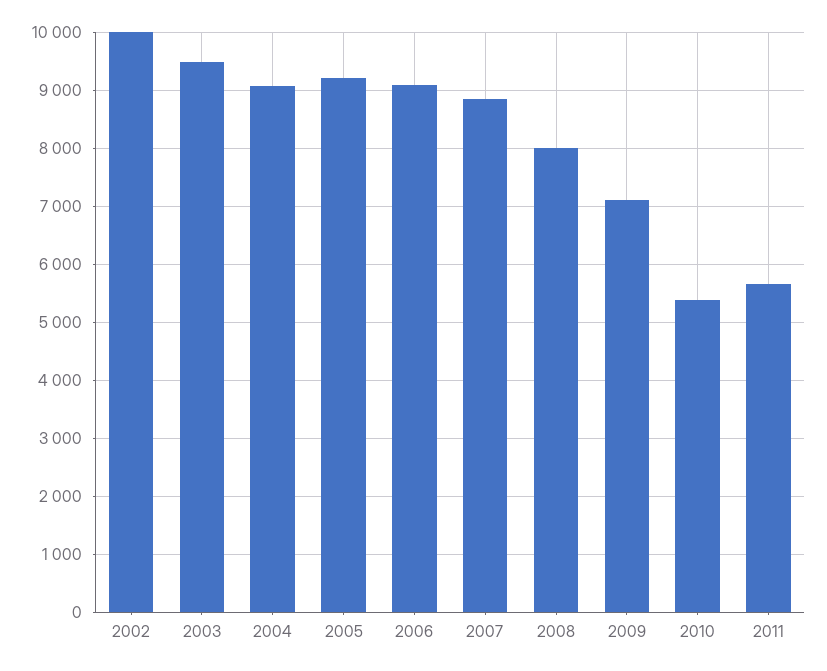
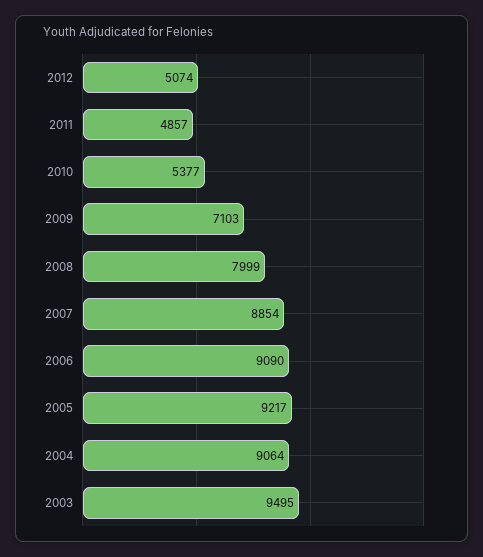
2002: 10000 -> none
2011: 5600 -> 4857
2012: none -> 5074

